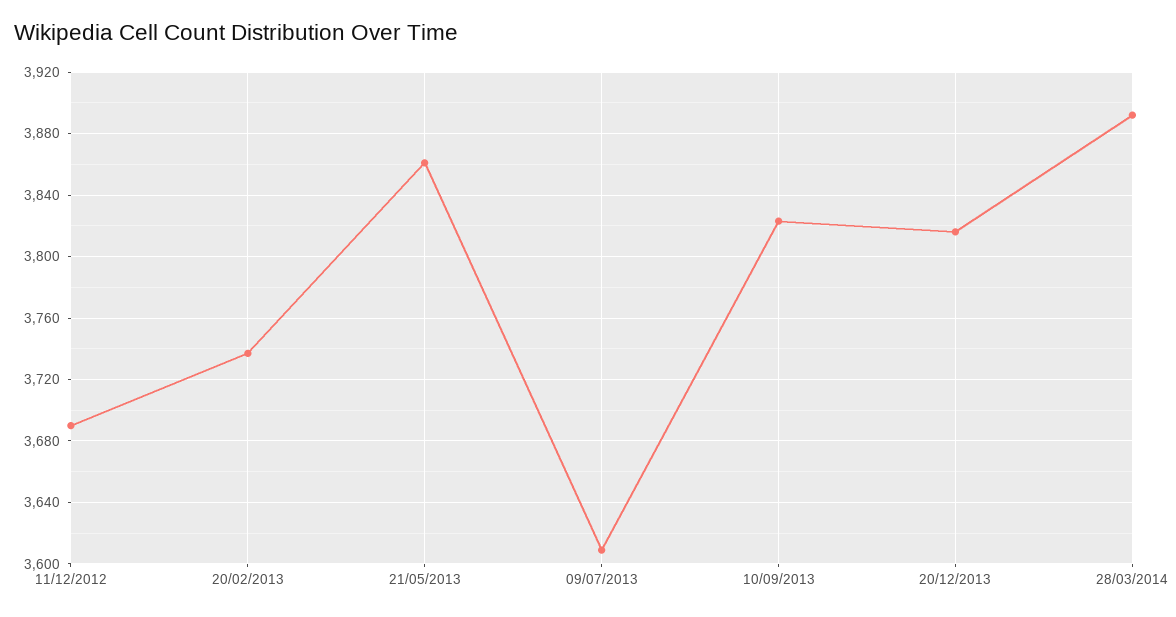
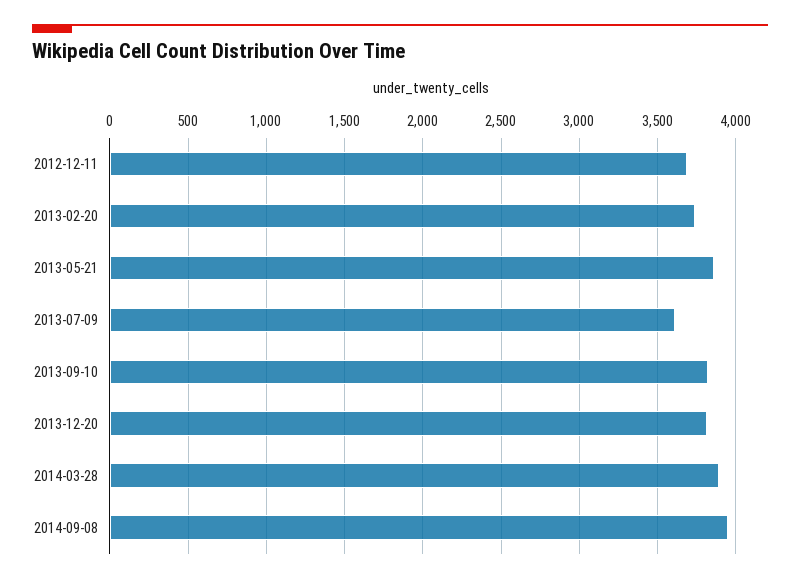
2014-09-08: none -> 3950

